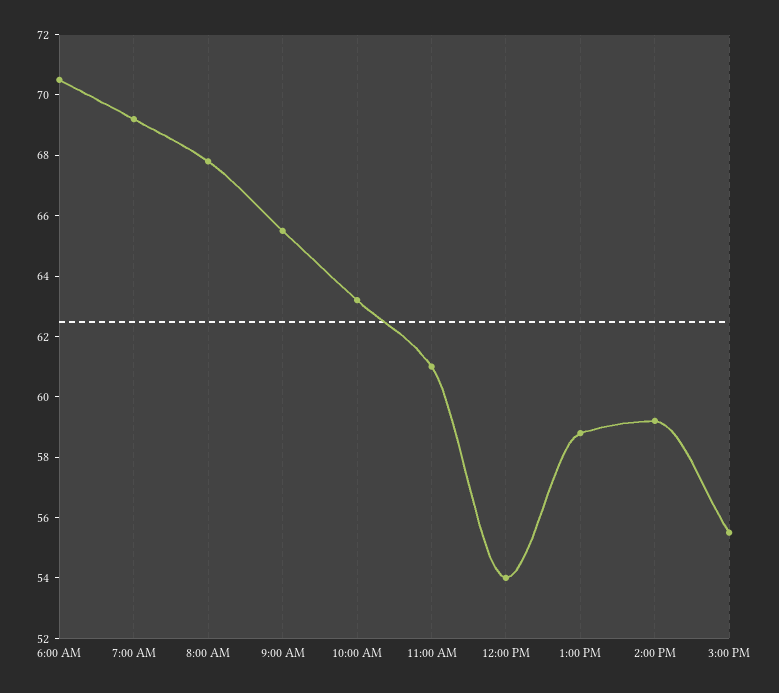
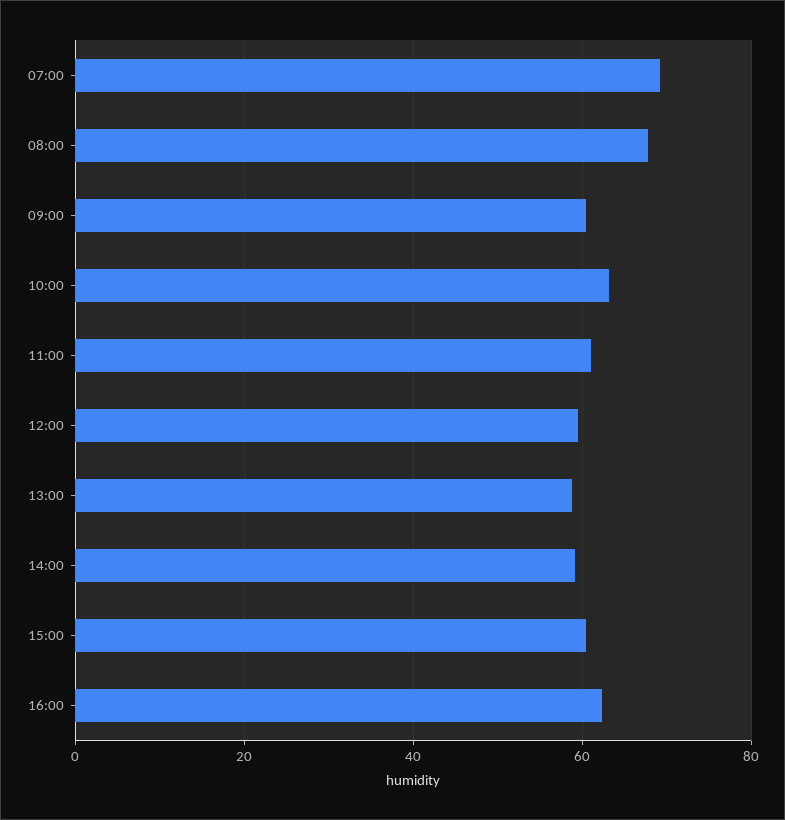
6:00 AM: 70.5 -> none
9:00 AM: 65.5 -> 60
12:00 PM: 54 -> 60
3:00 PM: 55.5 -> 60
16:00: none -> 62

